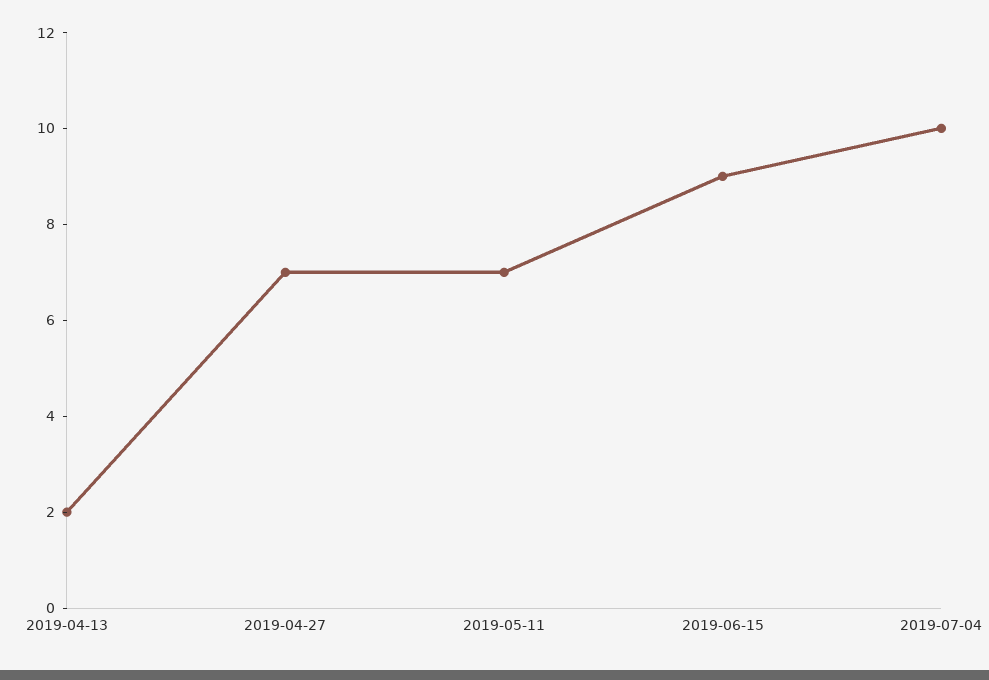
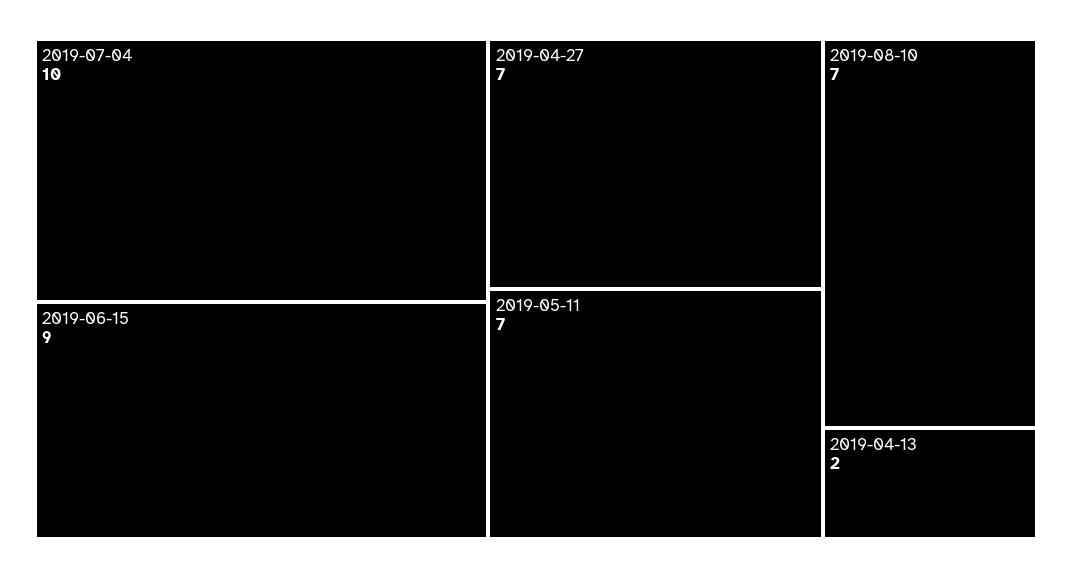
2019-08-10: none -> 7

